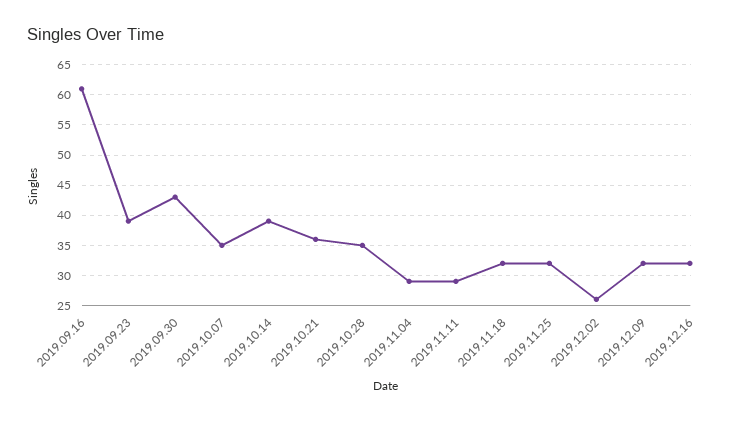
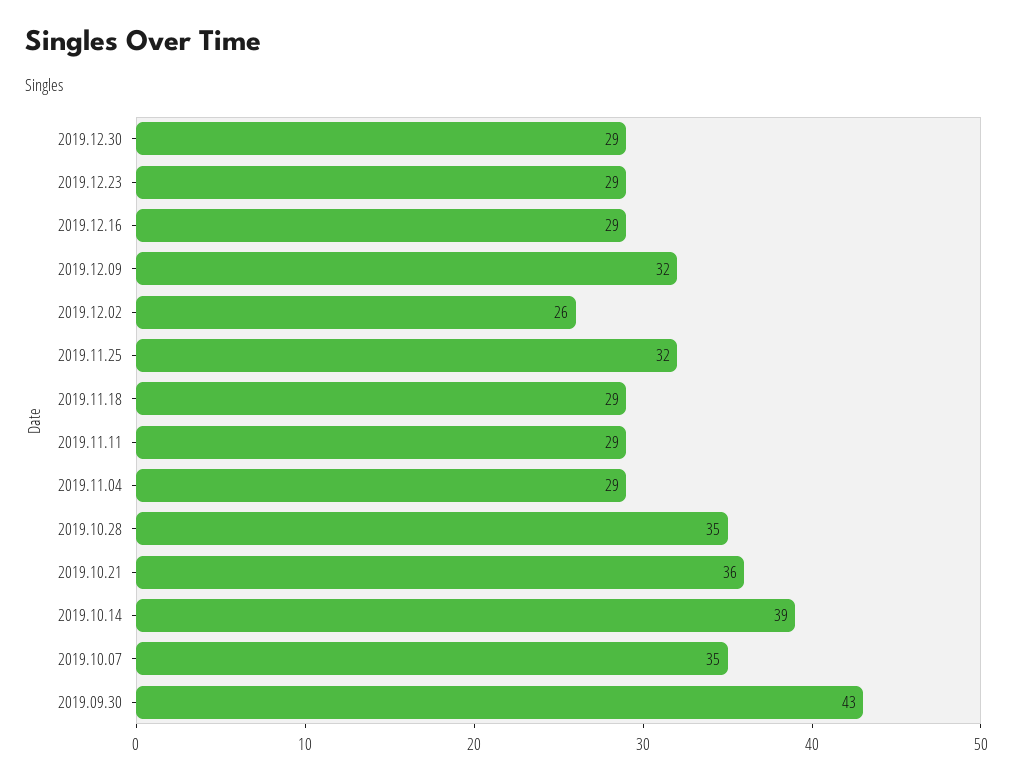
2019.09.16: 61 -> none
2019.09.23: 39 -> none
2019.11.18: 32 -> 29
2019.12.16: 32 -> 29
2019.12.30: none -> 29
2019.12.23: none -> 29

